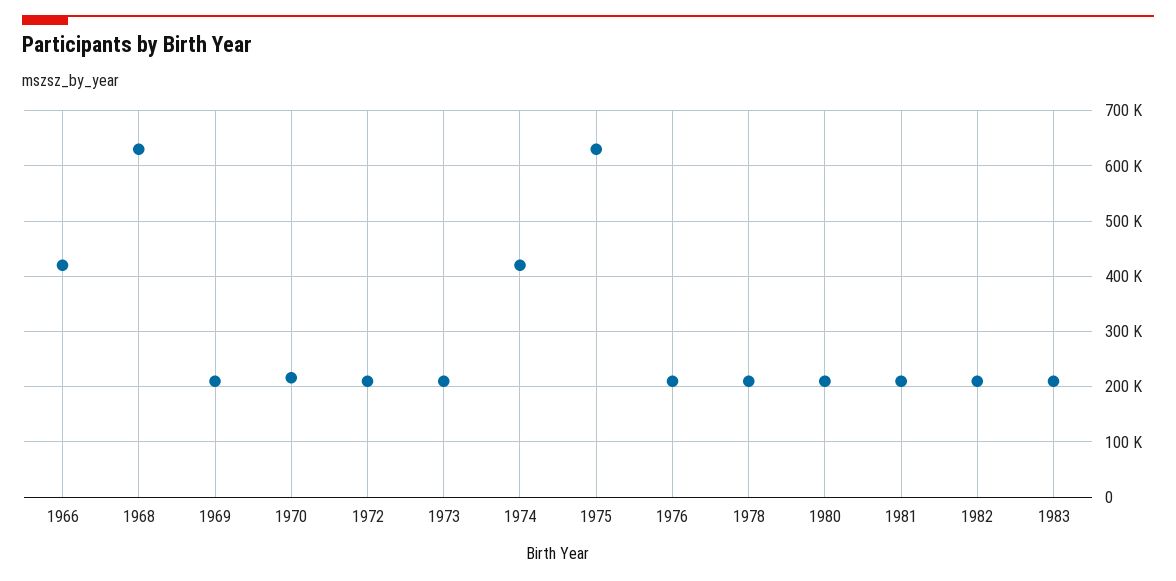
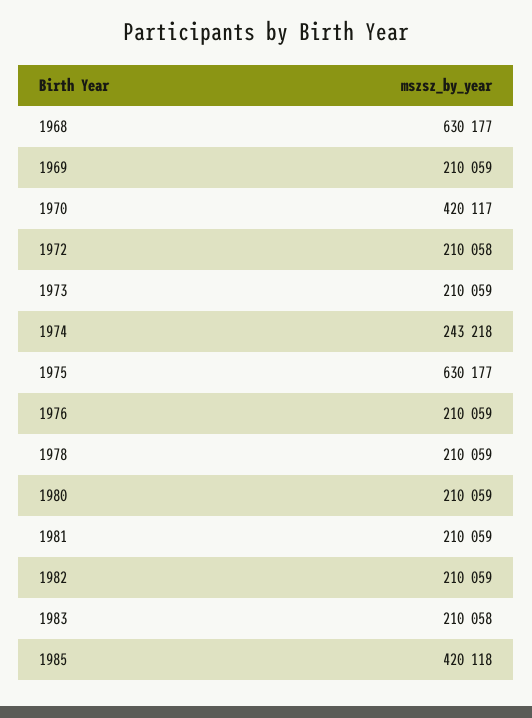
1966: 420000 -> none
1970: 220000 -> 420117
1974: 420000 -> 243218
1985: none -> 420118

